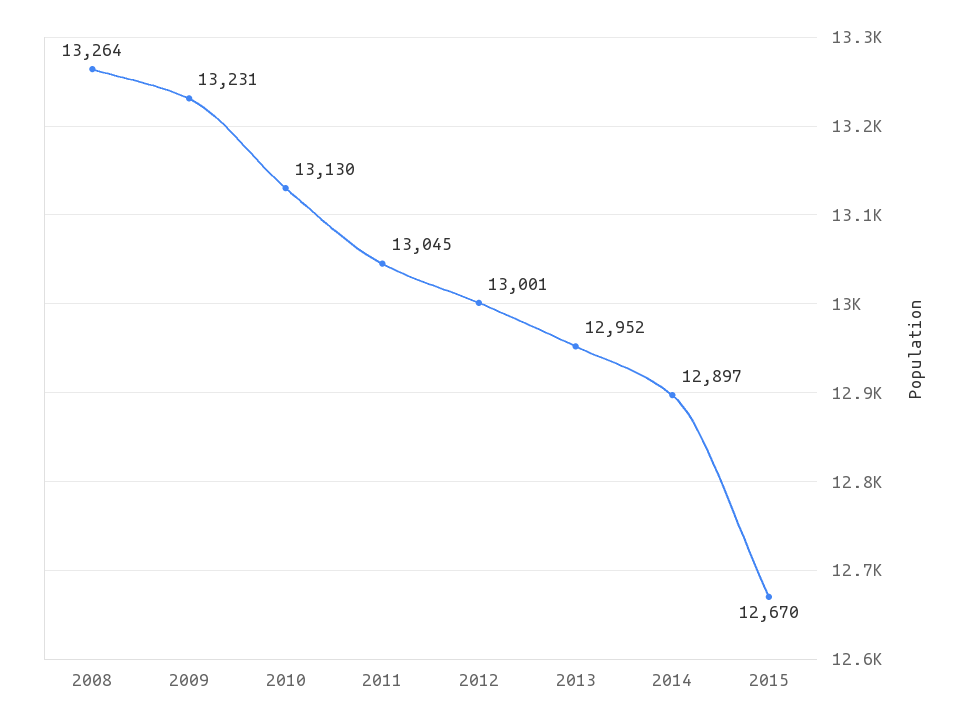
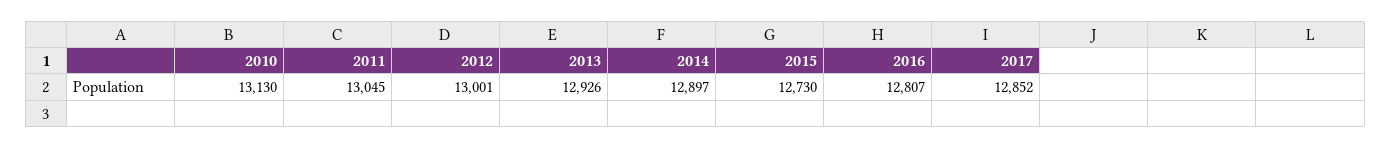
2008: 13264 -> none
2009: 13231 -> none
2013: 12952 -> 12926
2015: 12670 -> 12730
2016: none -> 12807
2017: none -> 12852

